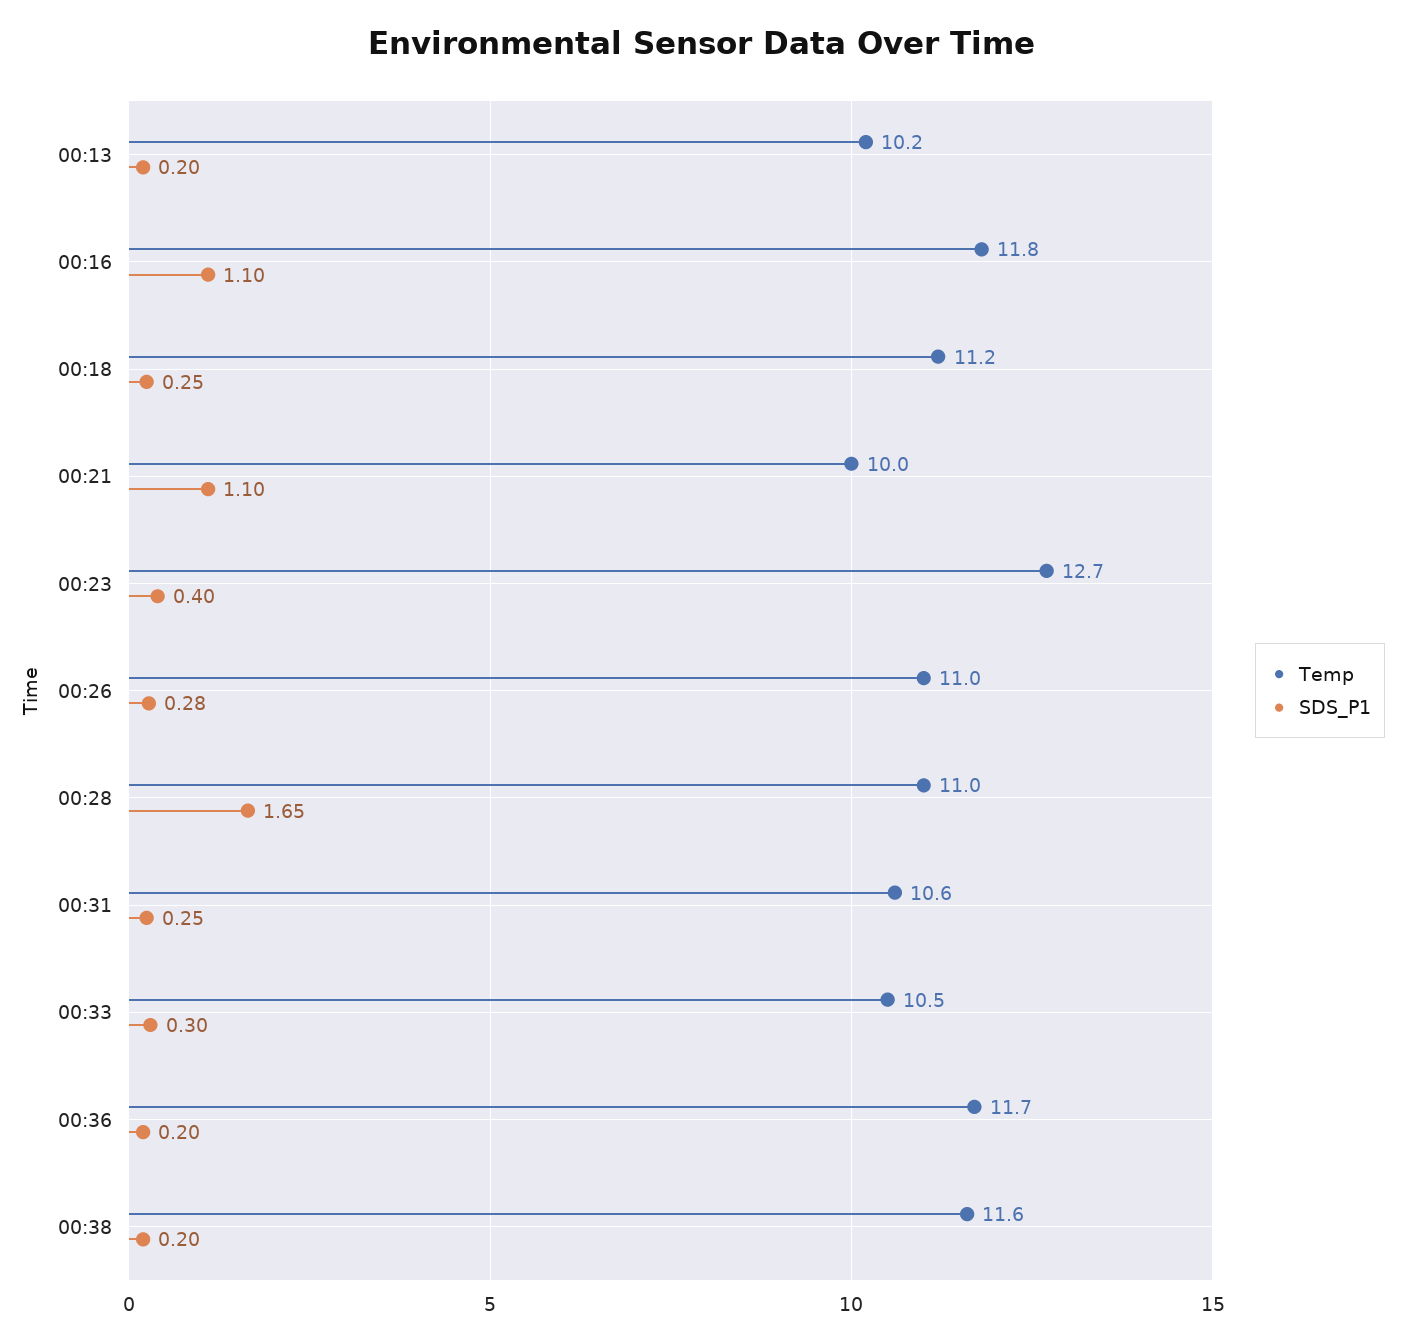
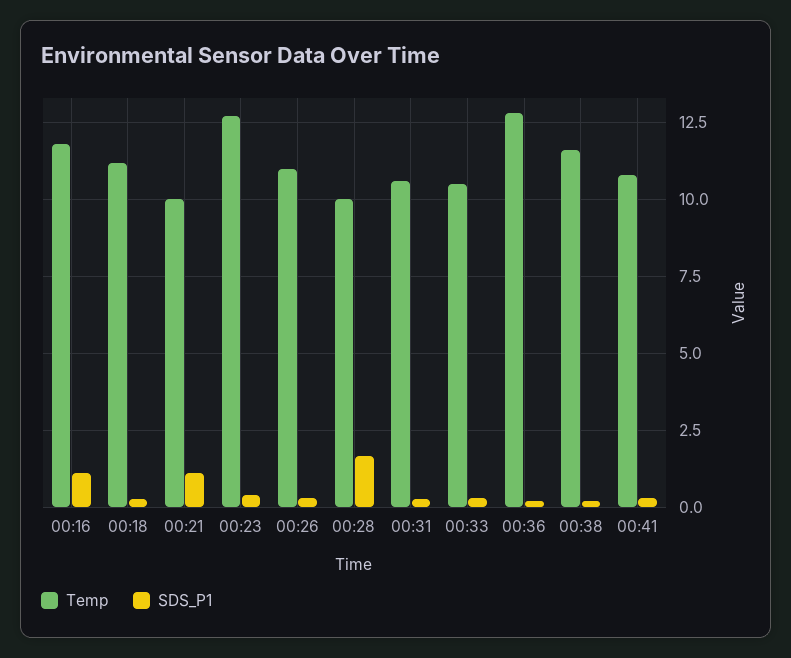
Temp, 00:13: 10.2 -> none
SDS_P1, 00:13: 0.2 -> none
Temp, 00:28: 11 -> 10
Temp, 00:36: 11.7 -> 12.75
Temp, 00:41: none -> 10.75
SDS_P1, 00:41: none -> 0.25

